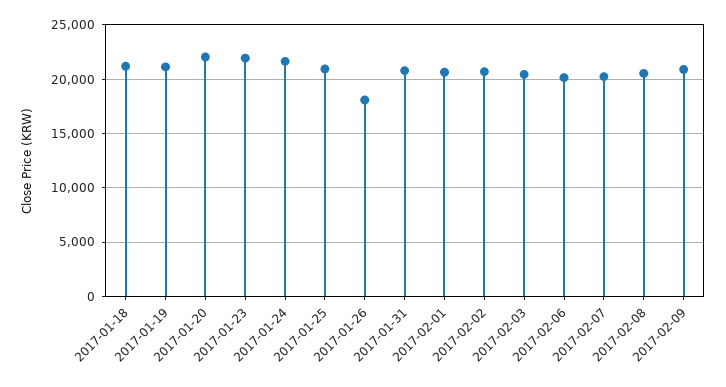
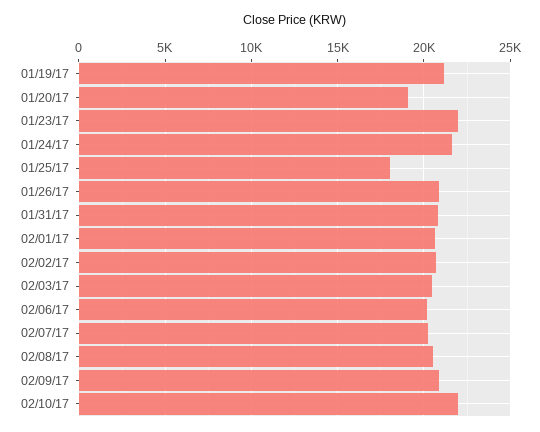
2017-01-18: 21000 -> none
2017-01-20: 22000 -> 19000
2017-01-25: 21000 -> 18000
2017-01-26: 18000 -> 21000
02/10/17: none -> 22000

